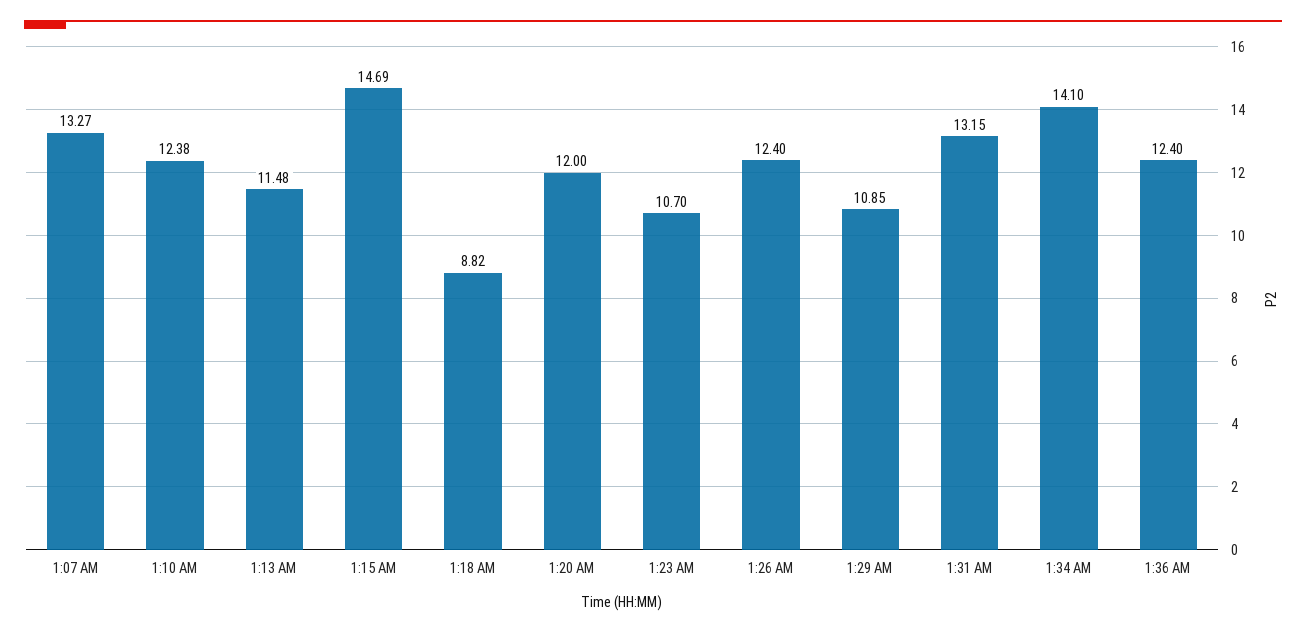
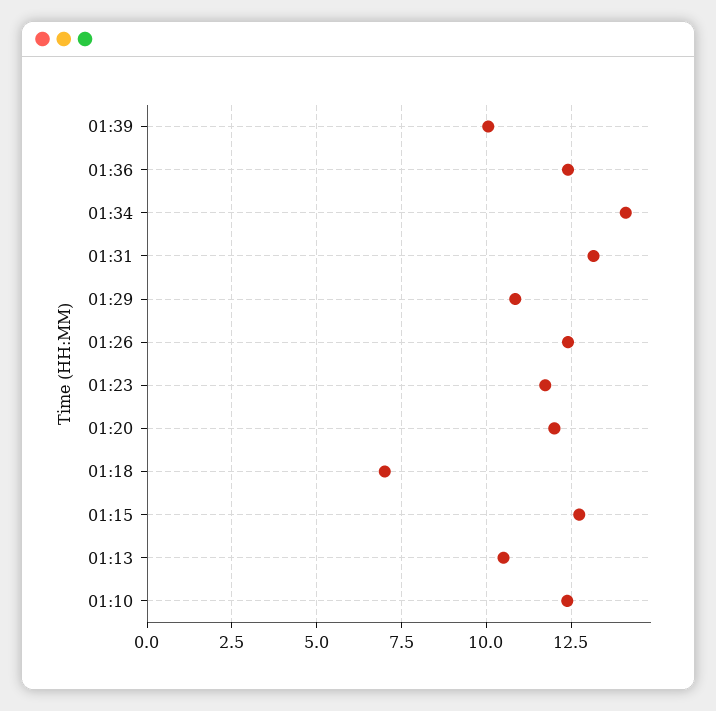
1:07 AM: 13.27 -> none
1:13 AM: 11.48 -> 10.5
1:15 AM: 14.69 -> 12.75
1:18 AM: 8.82 -> 7
1:23 AM: 10.7 -> 11.75
01:39: none -> 10

